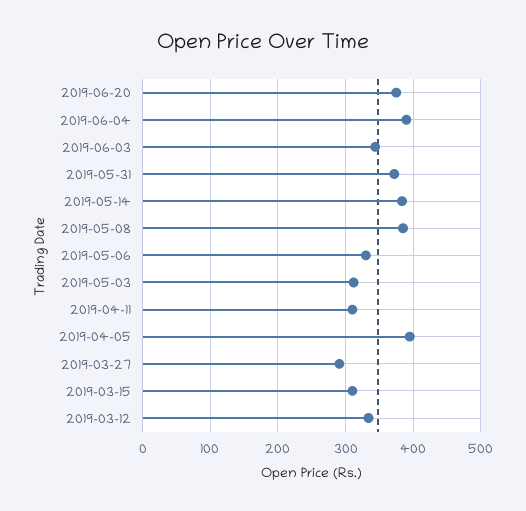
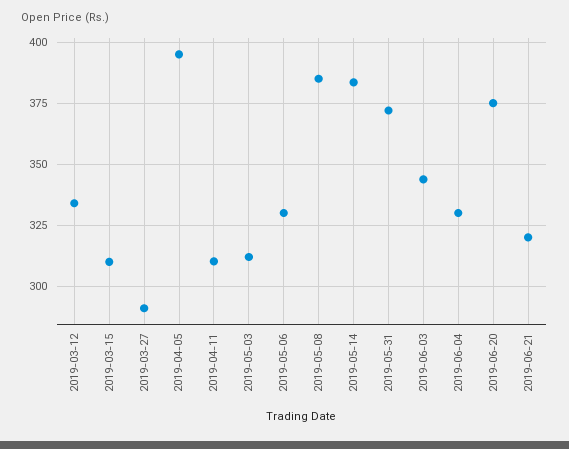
2019-06-04: 390 -> 330
2019-06-21: none -> 320

